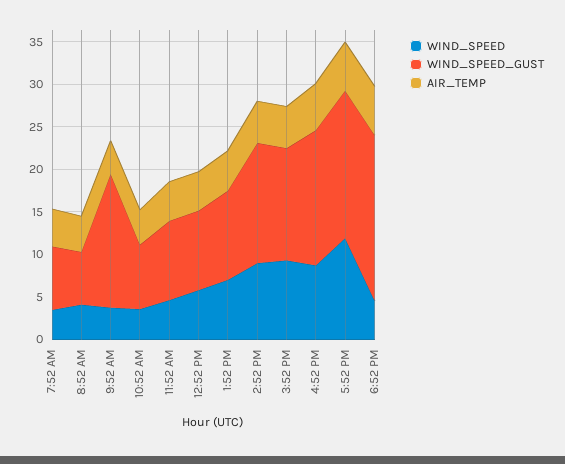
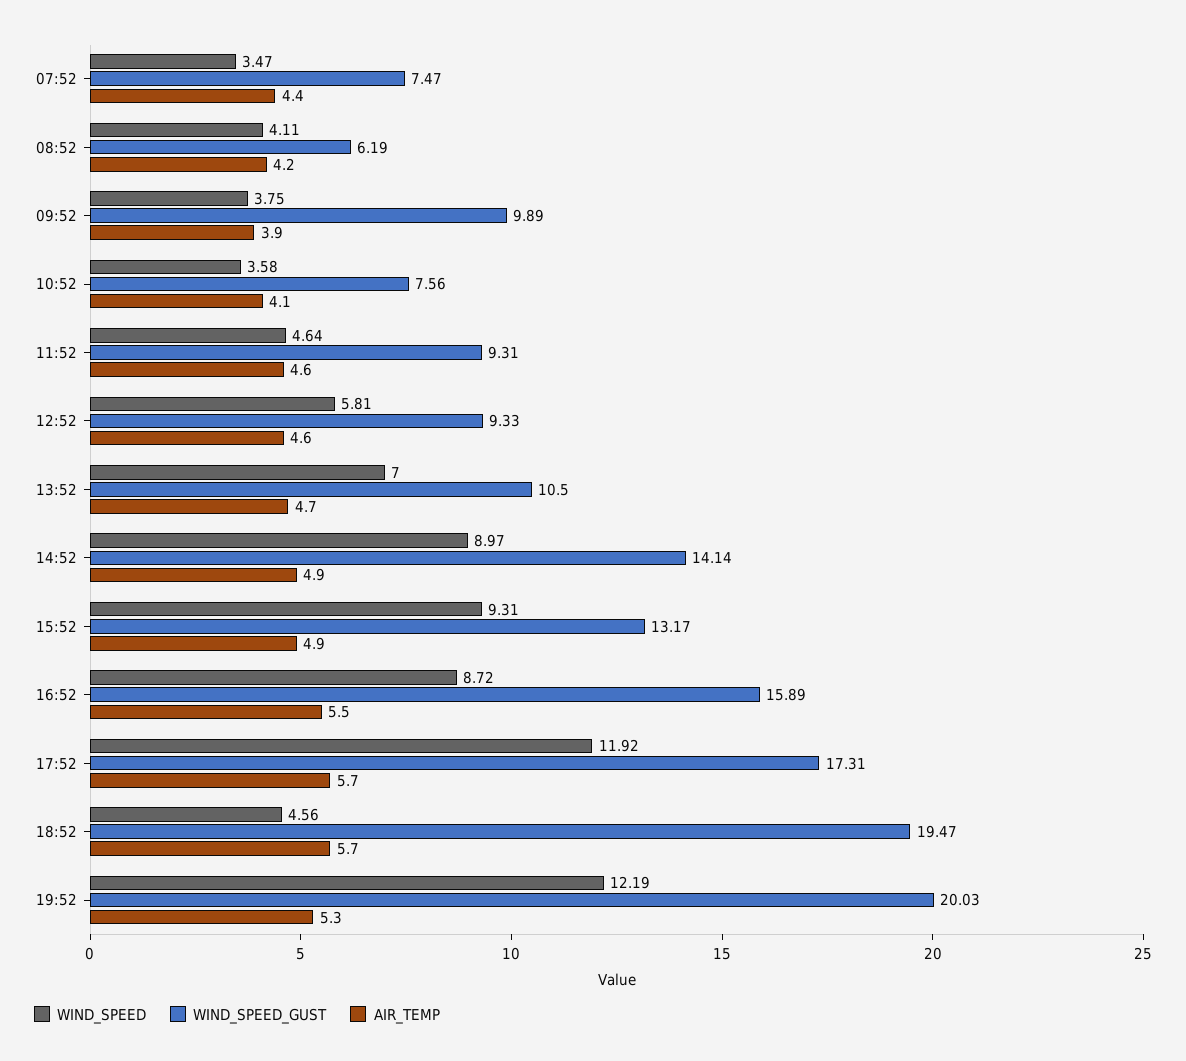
WIND_SPEED_GUST, 9:52 AM: 16 -> 9.89
WIND_SPEED, 19:52: none -> 12.19
WIND_SPEED_GUST, 19:52: none -> 20.03
AIR_TEMP, 19:52: none -> 5.3

